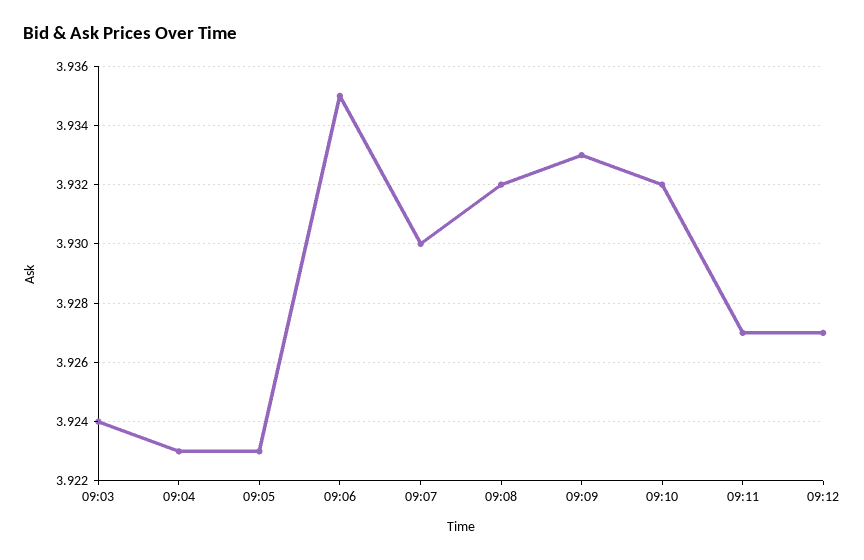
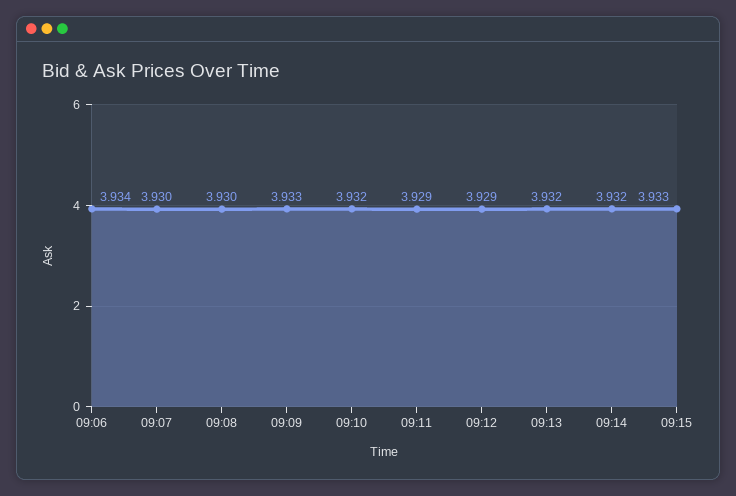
09:03: 3.924 -> none
09:04: 3.923 -> none
09:05: 3.923 -> none
09:06: 3.935 -> 3.934
09:08: 3.932 -> 3.93
09:11: 3.927 -> 3.929
09:12: 3.927 -> 3.929
09:13: none -> 3.932
09:14: none -> 3.932
09:15: none -> 3.933

